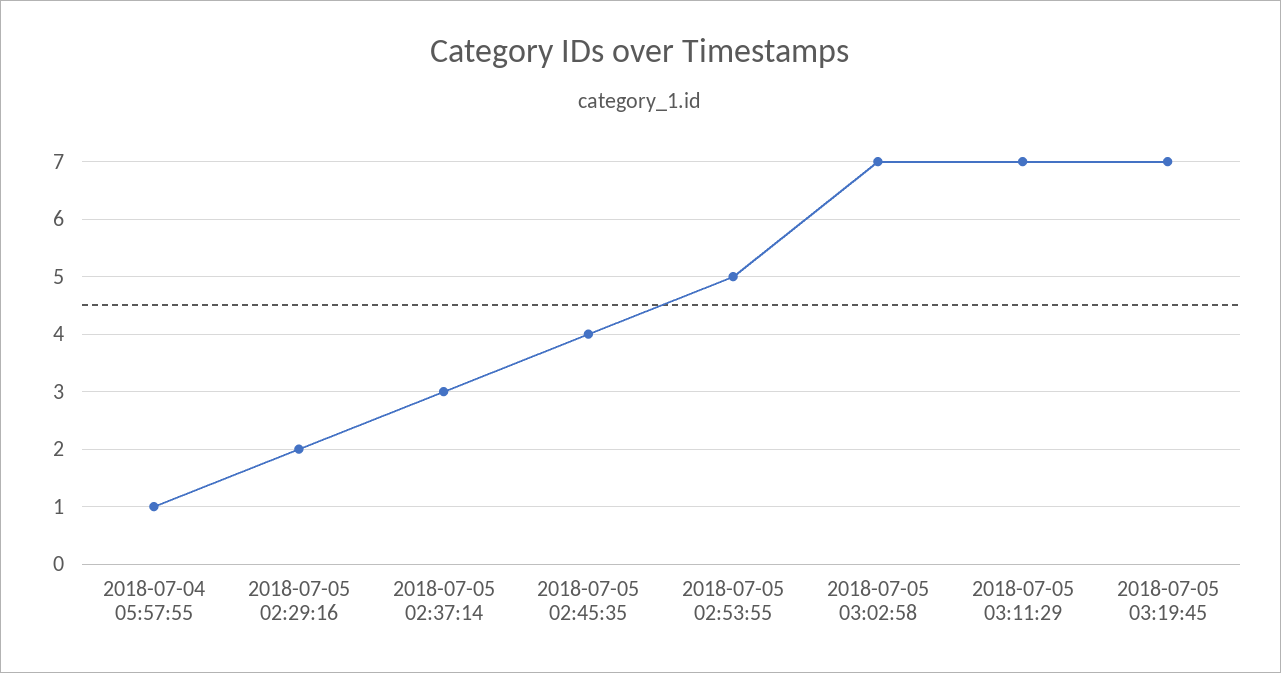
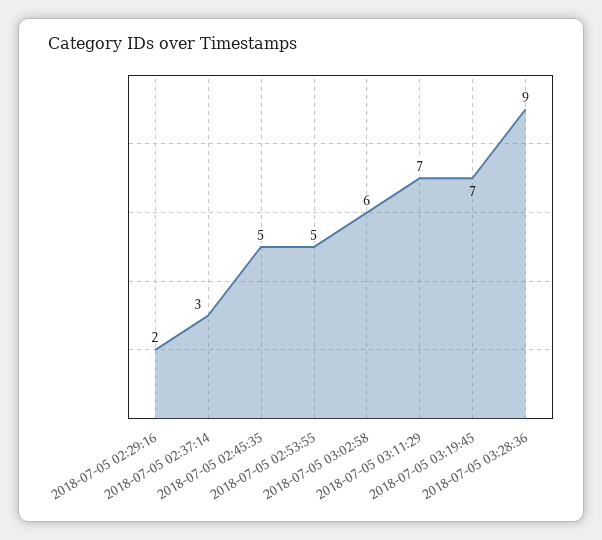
2018-07-04 05:57:55: 1 -> none
2018-07-05 02:45:35: 4 -> 5
2018-07-05 03:02:58: 7 -> 6
2018-07-05 03:28:36: none -> 9

